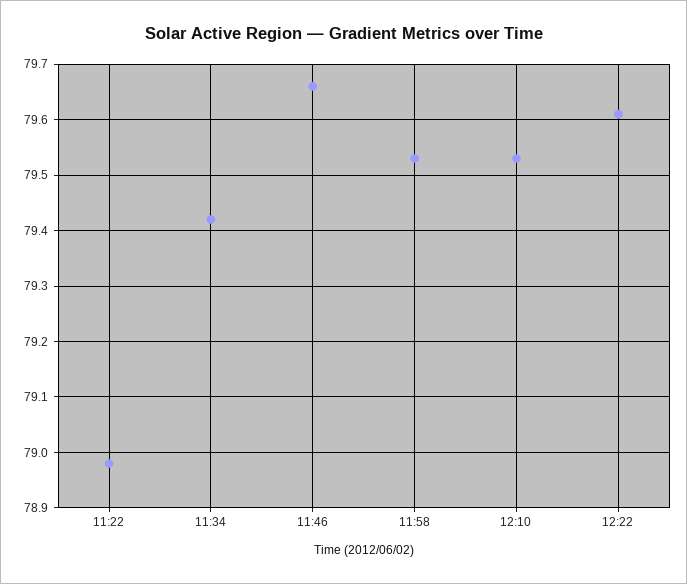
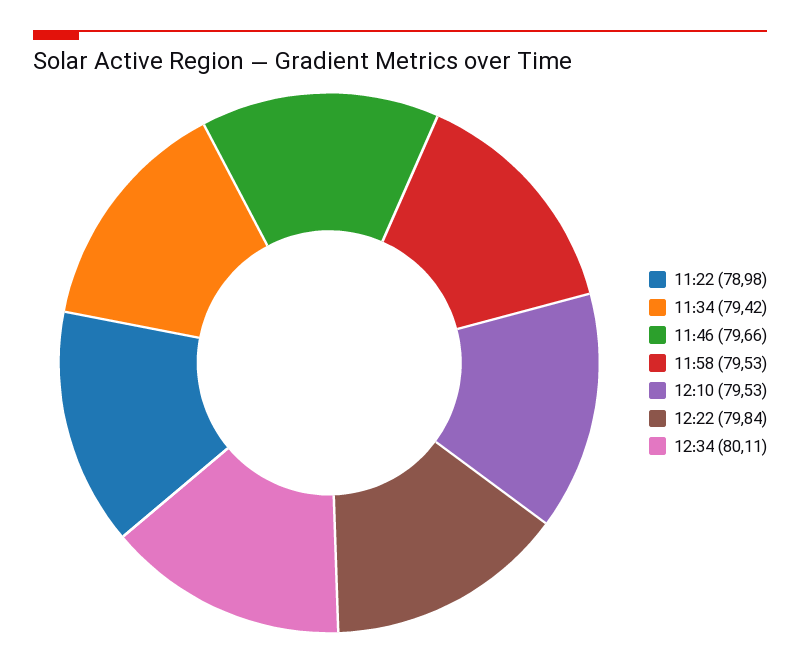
12:22: 79.6 -> 79.84
12:34: none -> 80.11

